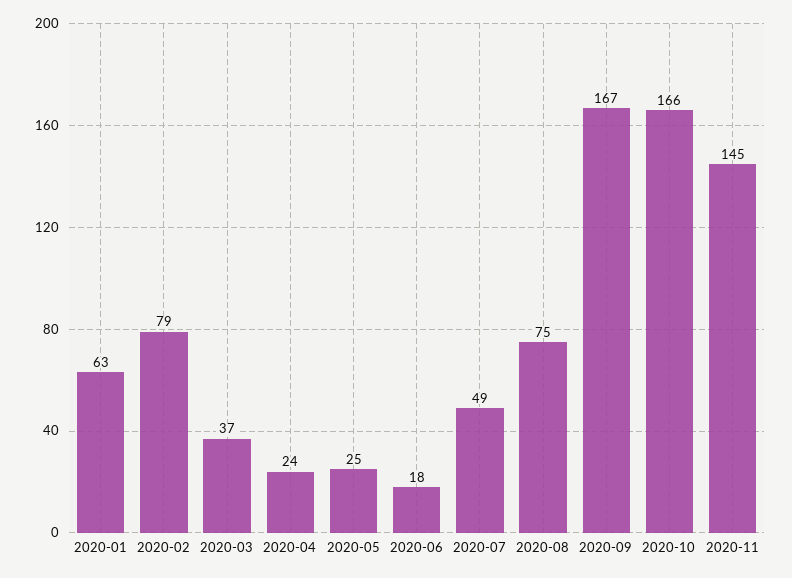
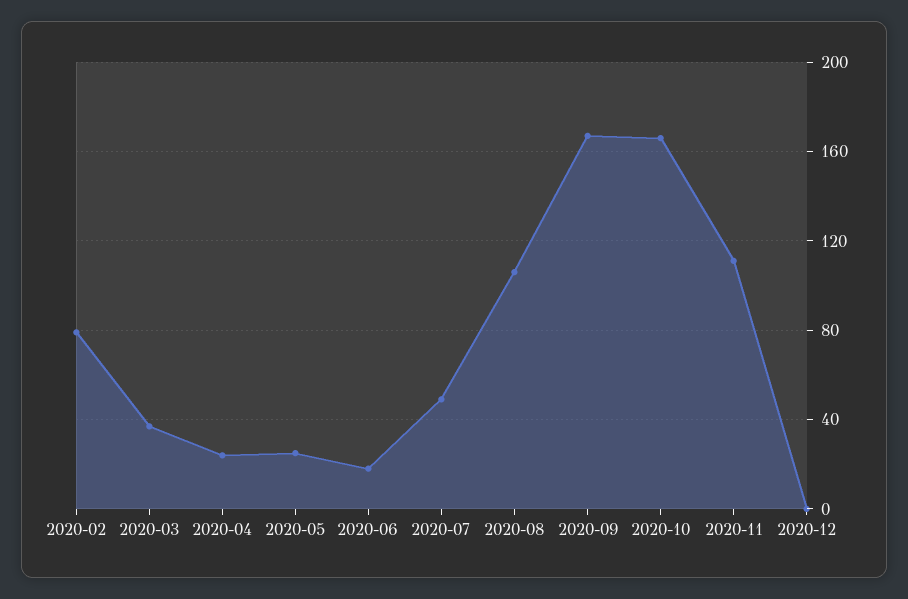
2020-01: 63 -> none
2020-08: 75 -> 105
2020-11: 145 -> 110
2020-12: none -> 0

